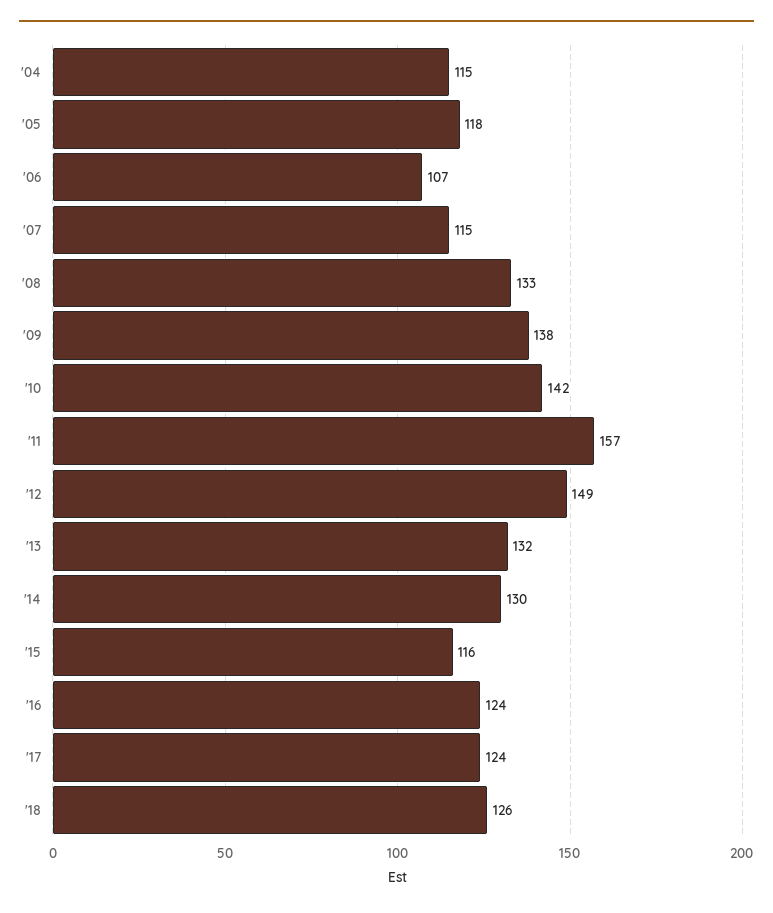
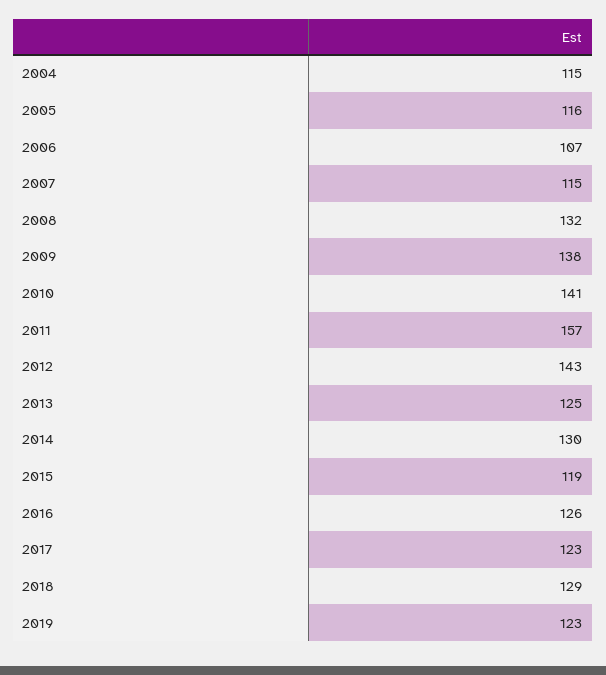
'05: 118 -> 116
'08: 133 -> 132
'10: 142 -> 141
'12: 149 -> 143
'13: 132 -> 125
'15: 116 -> 119
'16: 124 -> 126
'17: 124 -> 123
'18: 126 -> 129
2019: none -> 123

